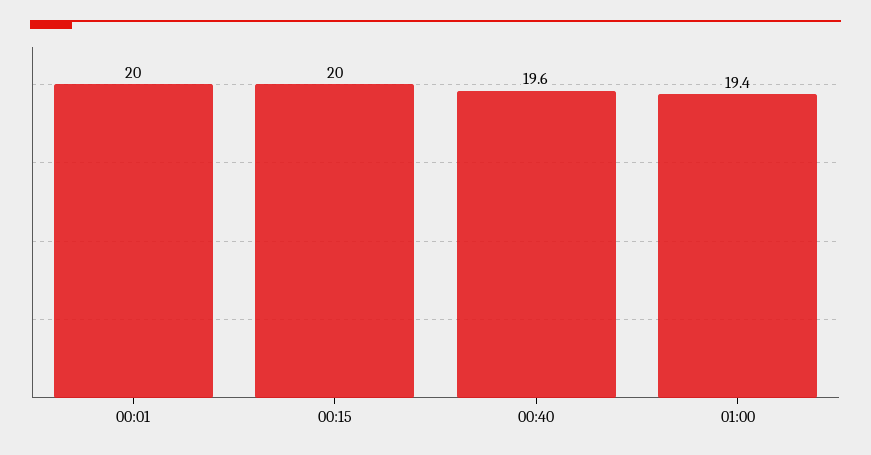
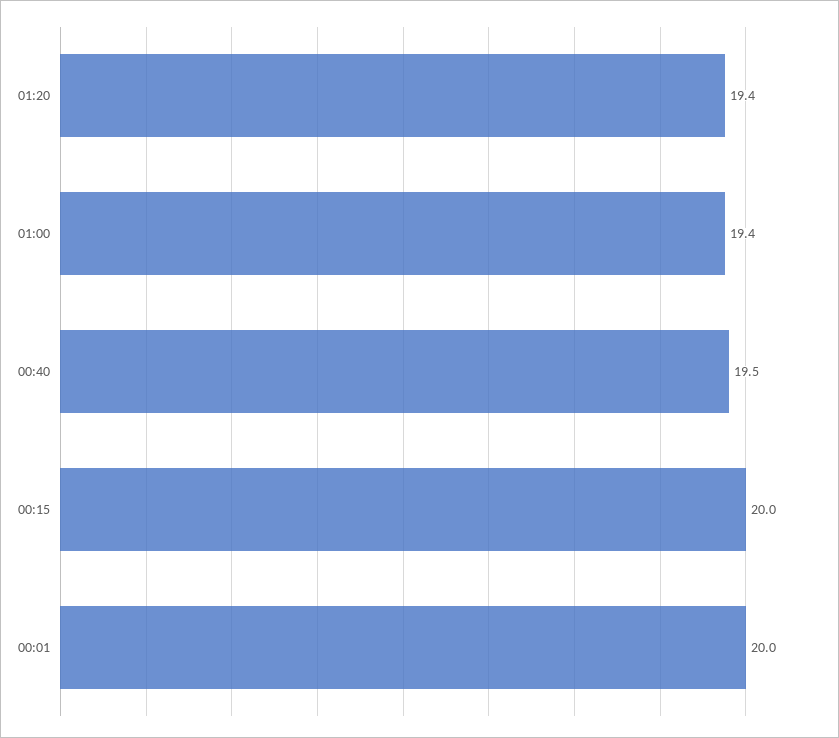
00:40: 19.6 -> 19.5
01:20: none -> 19.4

